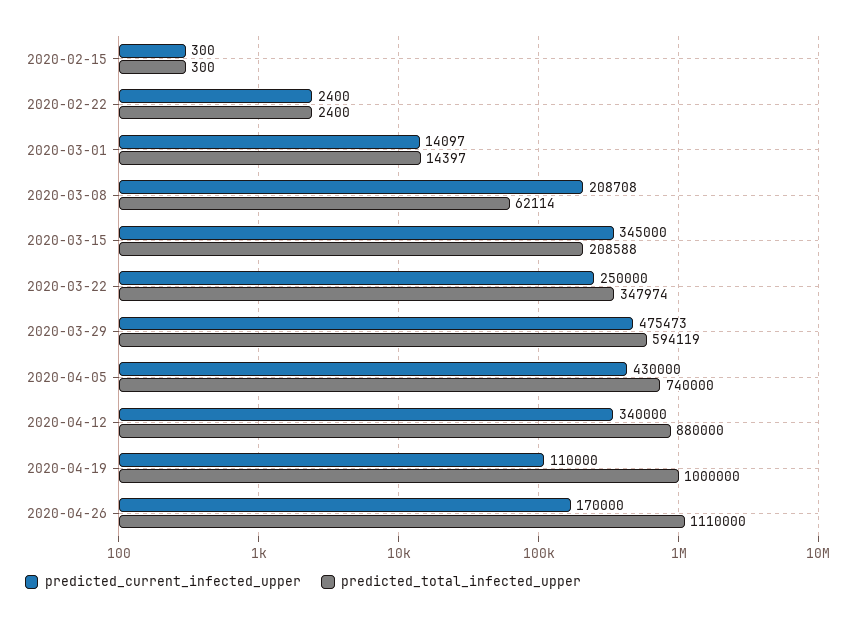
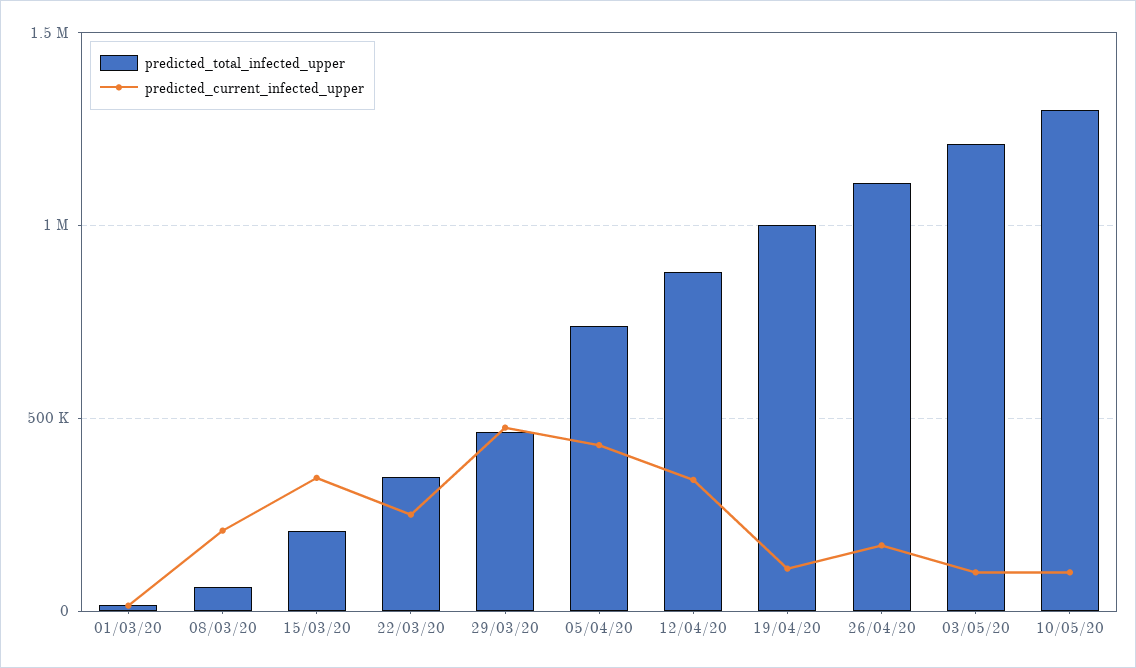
predicted_current_infected_upper, 2020-02-15: 300 -> none
predicted_total_infected_upper, 2020-02-15: 300 -> none
predicted_current_infected_upper, 2020-02-22: 2400 -> none
predicted_total_infected_upper, 2020-02-22: 2400 -> none
predicted_total_infected_upper, 2020-03-29: 594119 -> 450000
predicted_total_infected_upper, 03/05/20: none -> 1200000
predicted_current_infected_upper, 03/05/20: none -> 100000
predicted_total_infected_upper, 10/05/20: none -> 1300000
predicted_current_infected_upper, 10/05/20: none -> 100000

